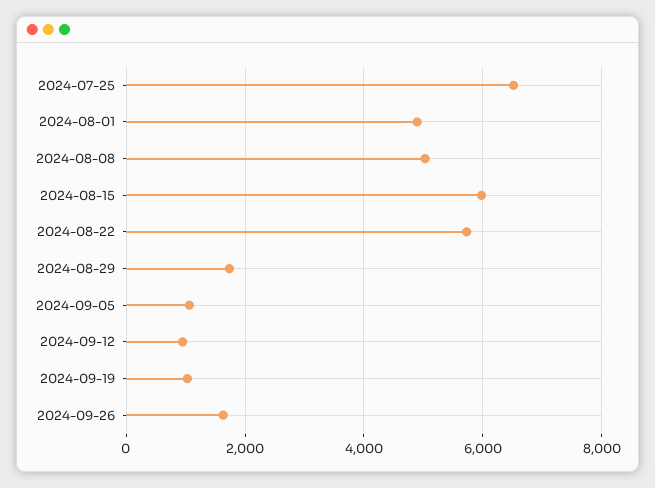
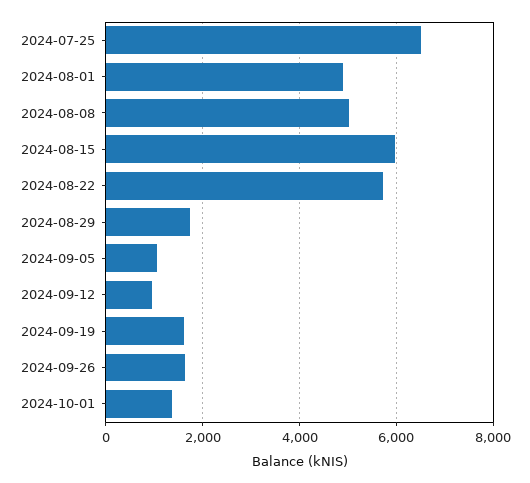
2024-09-19: 1000 -> 1600
2024-10-01: none -> 1400

